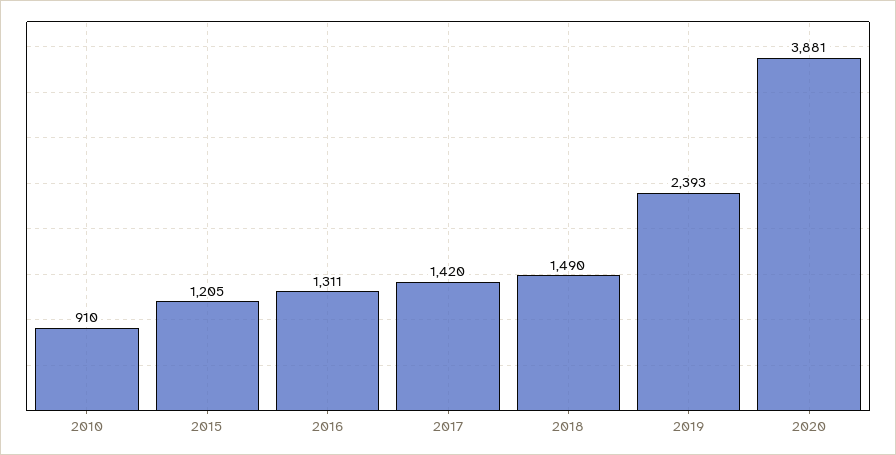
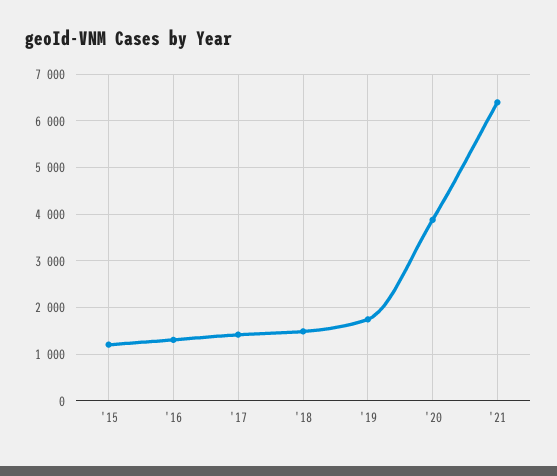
2010: 910 -> none
2019: 2393 -> 1800
'21: none -> 6400

